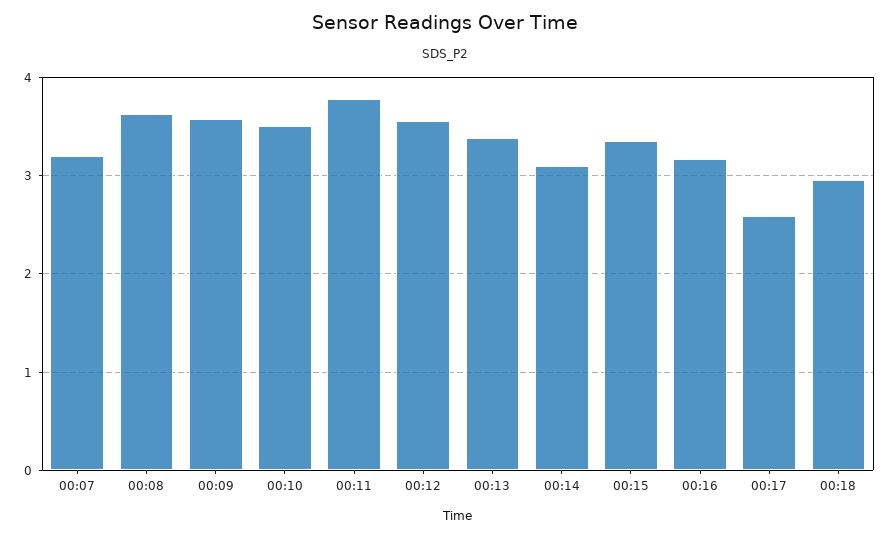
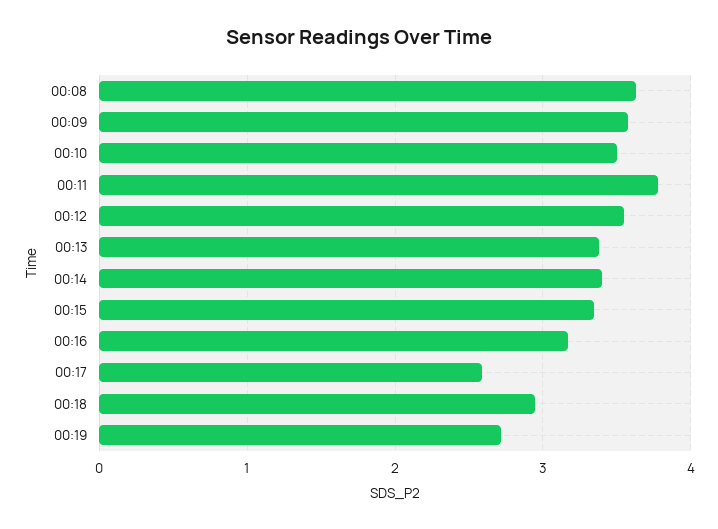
00:07: 3.2 -> none
00:14: 3.1 -> 3.4
00:19: none -> 2.7

